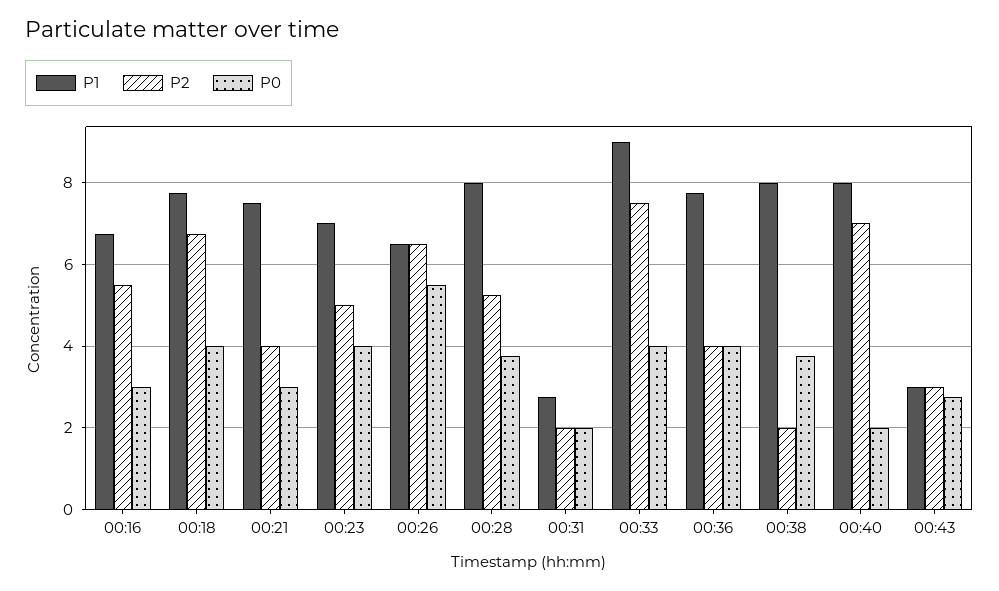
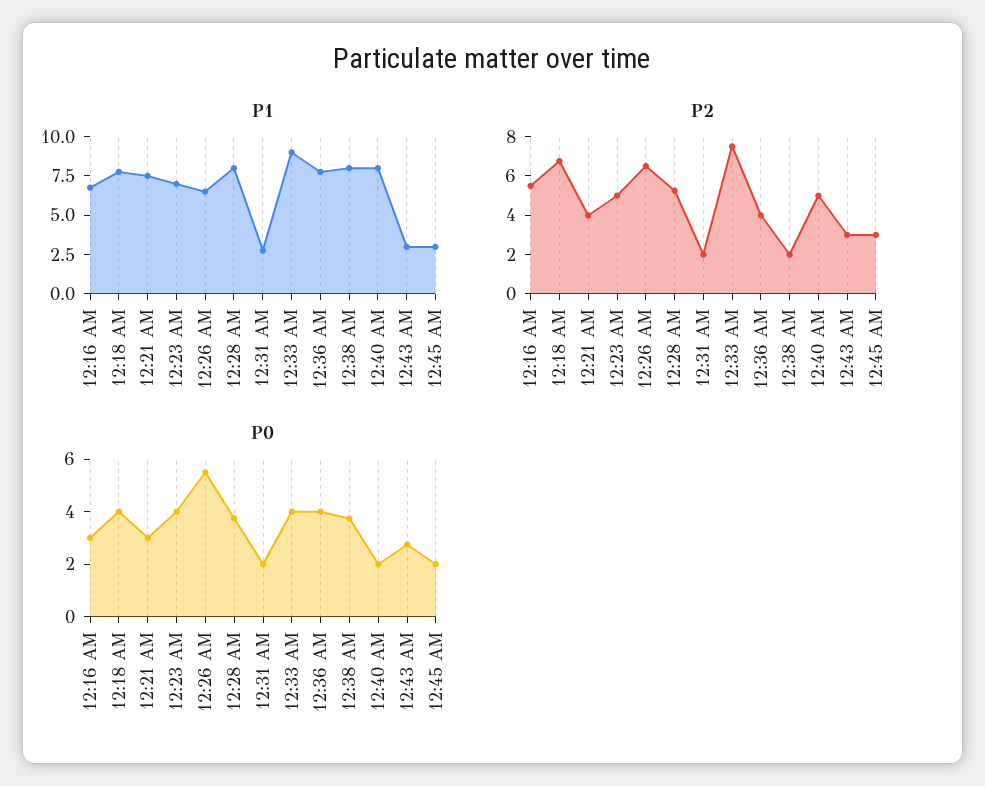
P2, 00:40: 7 -> 5
P1, 12:45 AM: none -> 2.5
P2, 12:45 AM: none -> 3
P0, 12:45 AM: none -> 2

